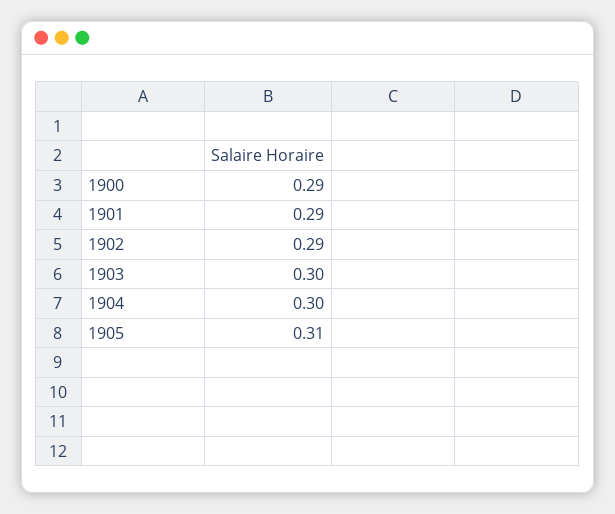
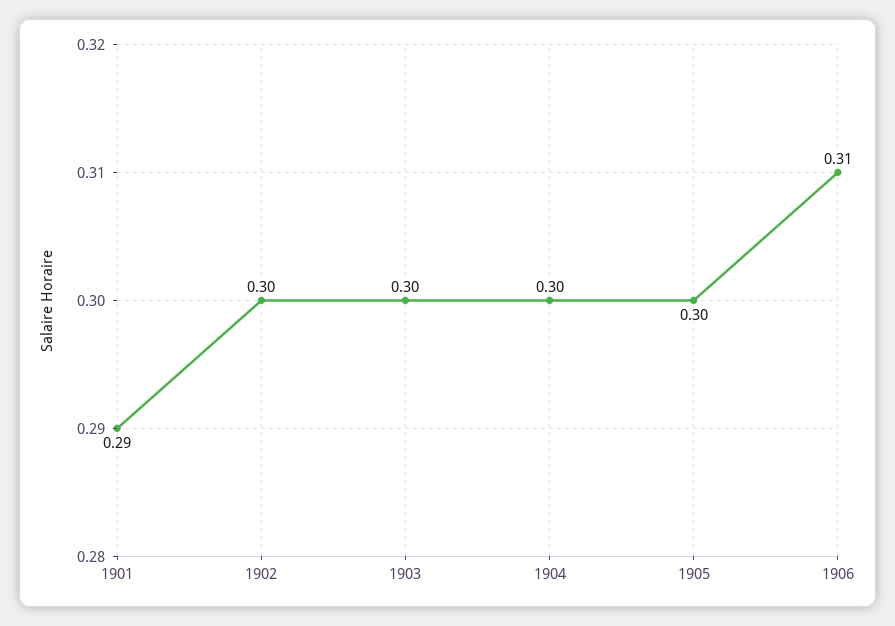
1900: 0.29 -> none
1902: 0.29 -> 0.3
1905: 0.31 -> 0.3
1906: none -> 0.31

